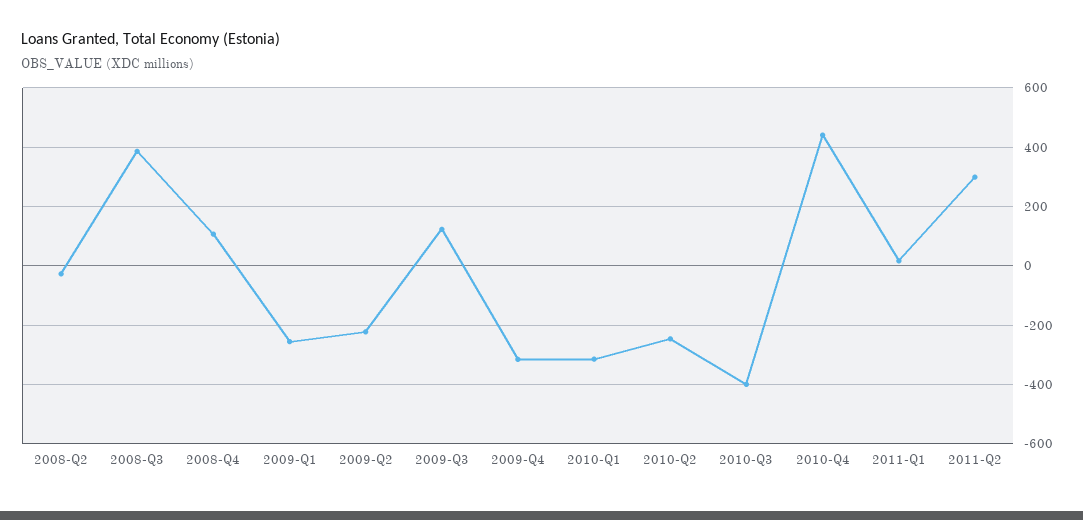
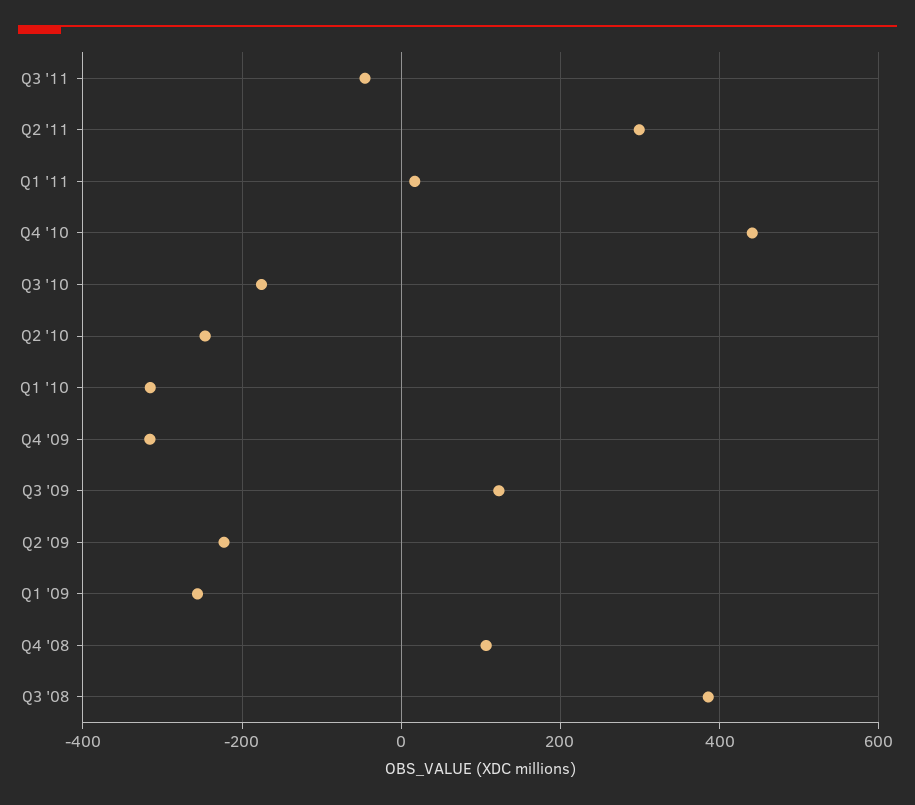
2008-Q2: -25 -> none
2010-Q3: -400 -> -180
Q3 '11: none -> -40

